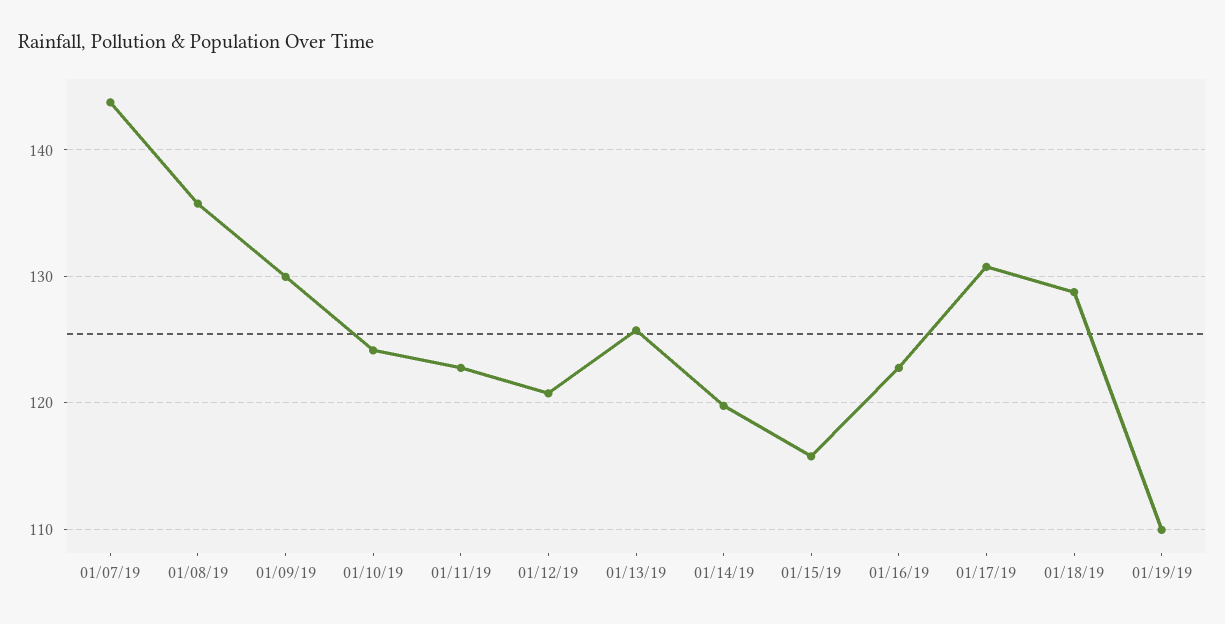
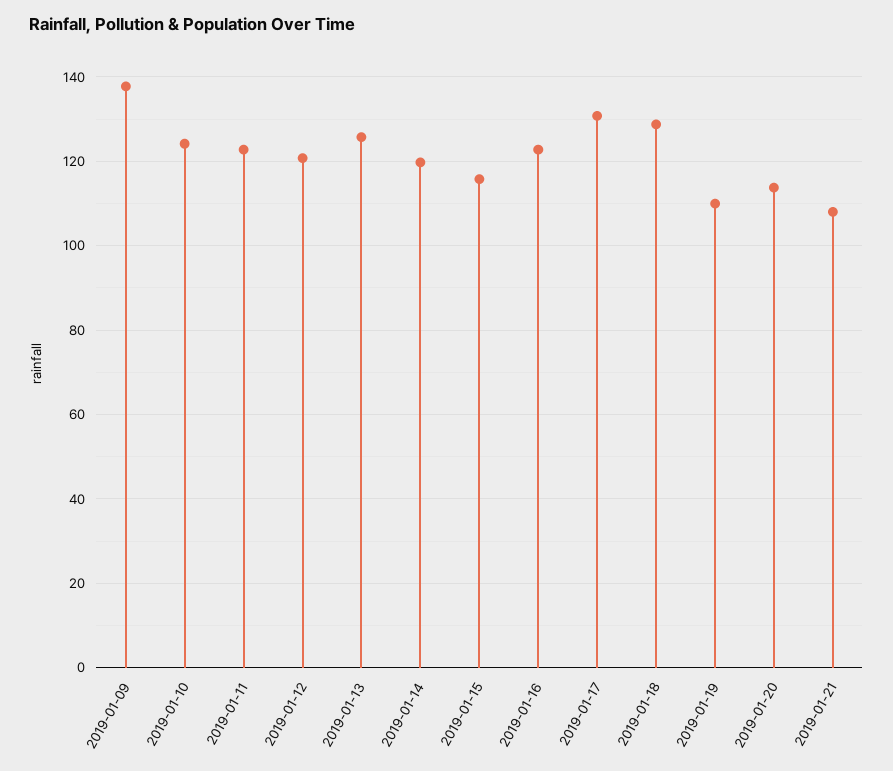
01/07/19: 144 -> none
01/08/19: 136 -> none
01/09/19: 130 -> 138
2019-01-20: none -> 114
2019-01-21: none -> 108

